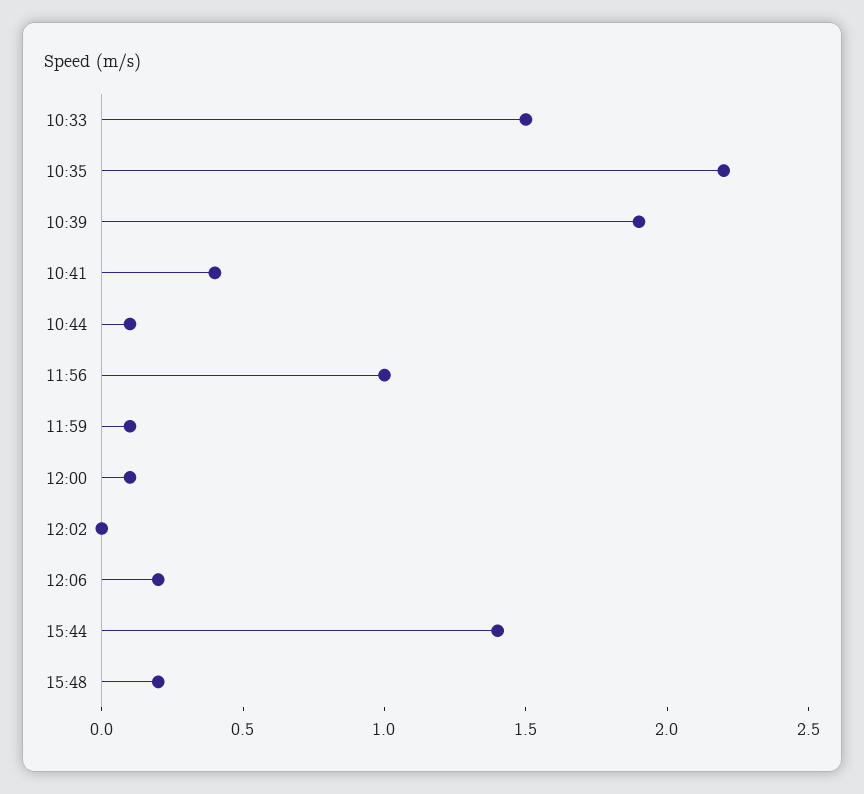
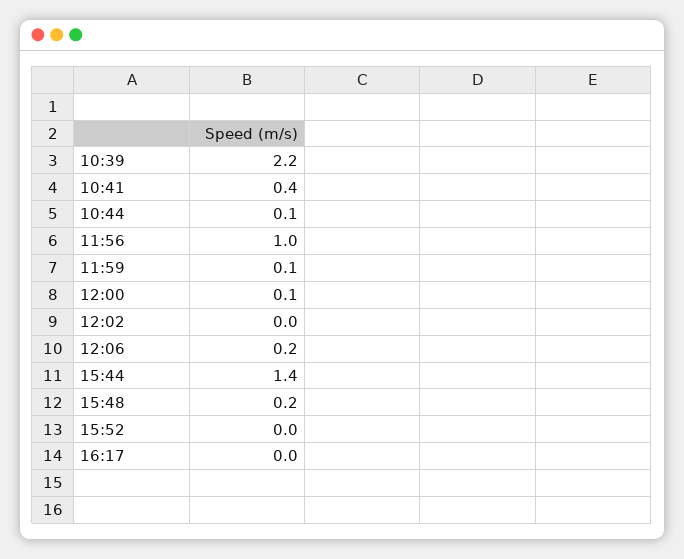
10:33: 1.5 -> none
10:35: 2.2 -> none
10:39: 1.9 -> 2.2
15:52: none -> 0
16:17: none -> 0

